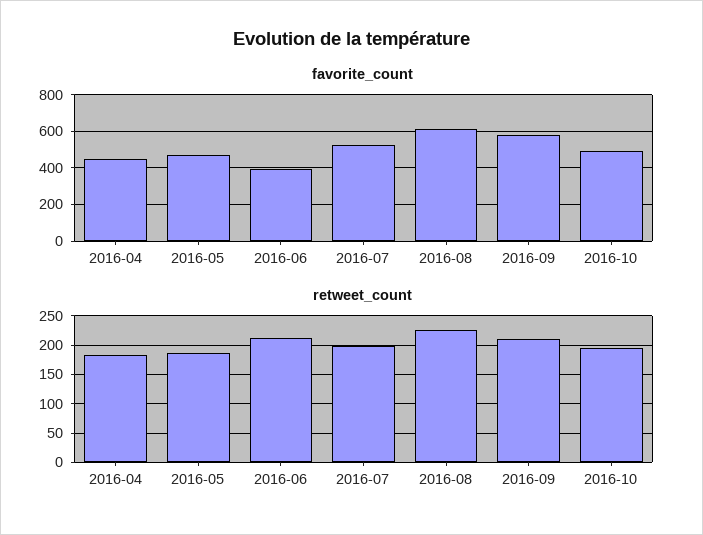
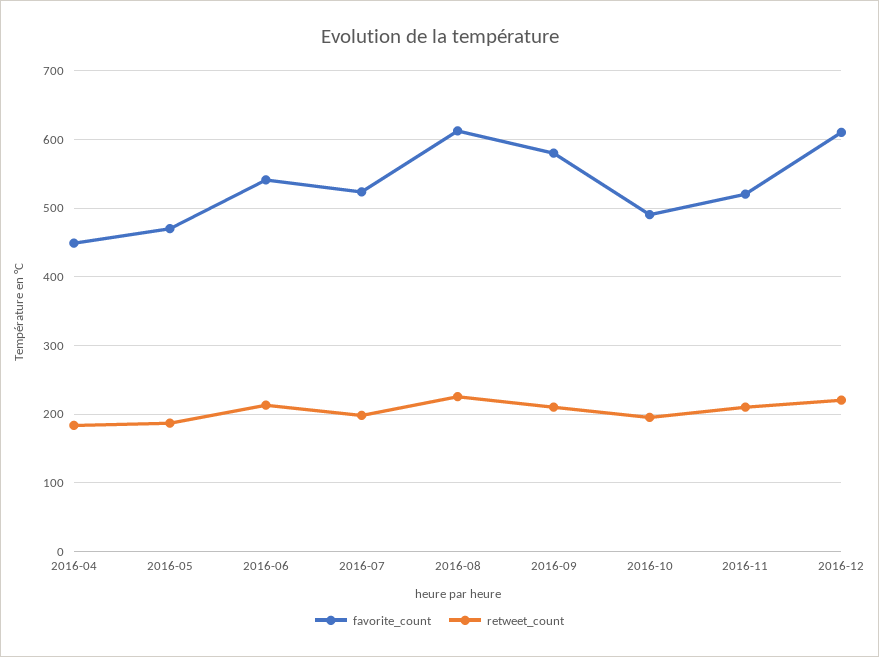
favorite_count, 2016-06: 400 -> 540
favorite_count, 2016-11: none -> 520
retweet_count, 2016-11: none -> 210
favorite_count, 2016-12: none -> 610
retweet_count, 2016-12: none -> 220

